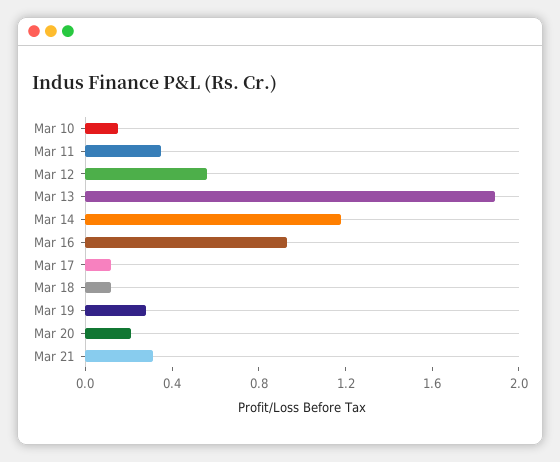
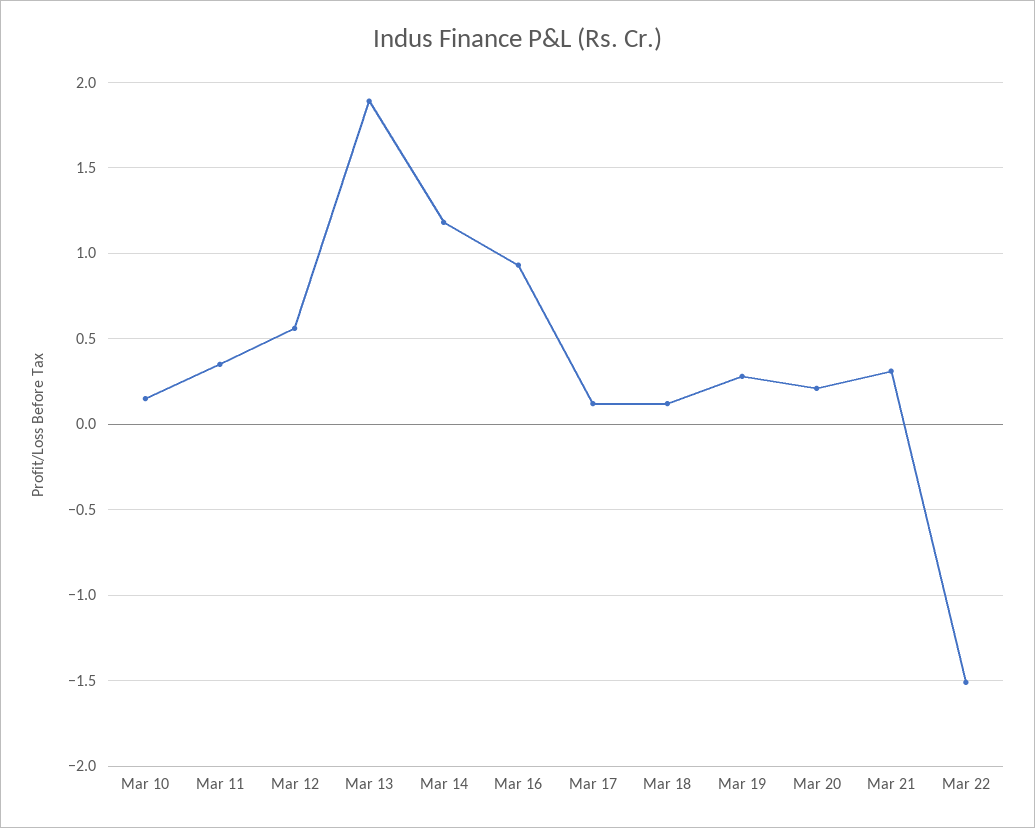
Mar 22: none -> -1.5

